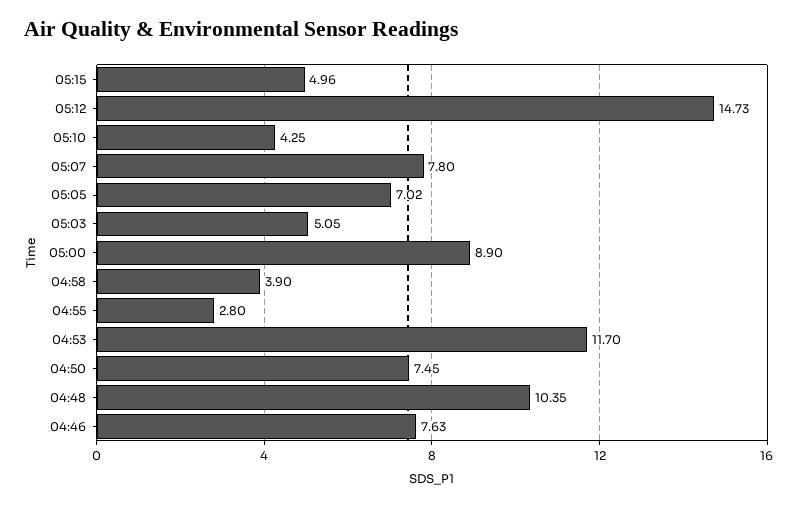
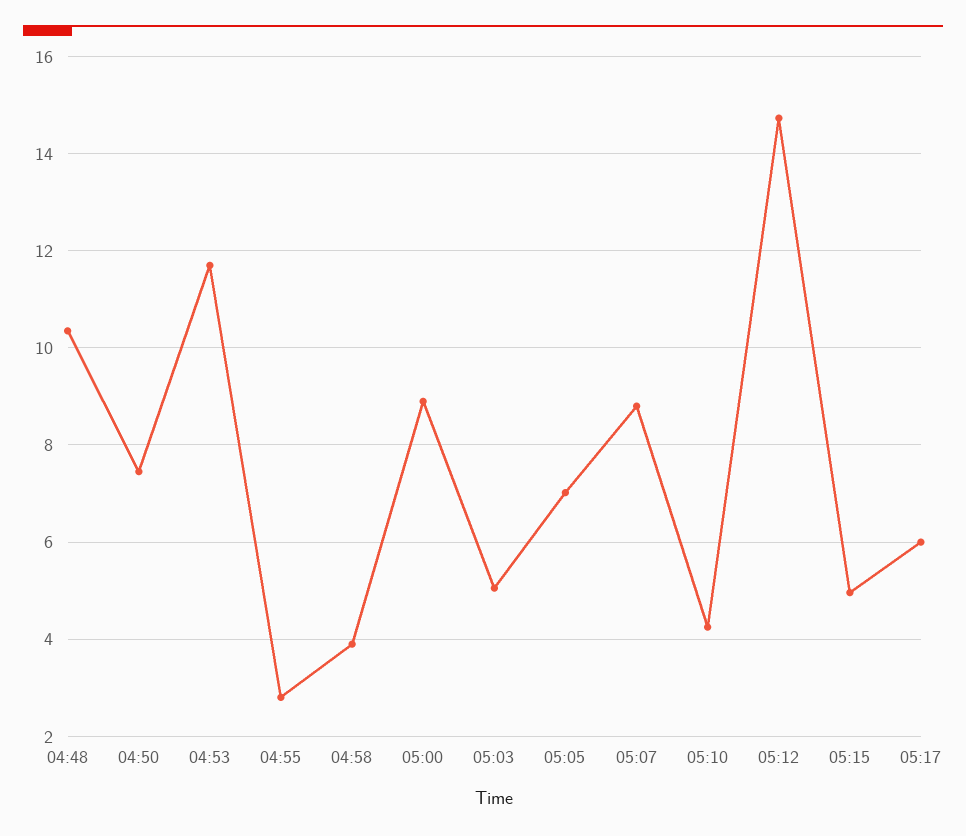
05:07: 7.8 -> 8.8
04:46: 7.63 -> none
05:17: none -> 6

